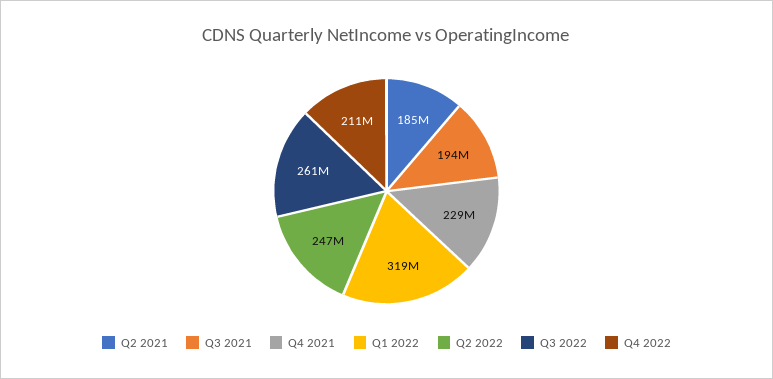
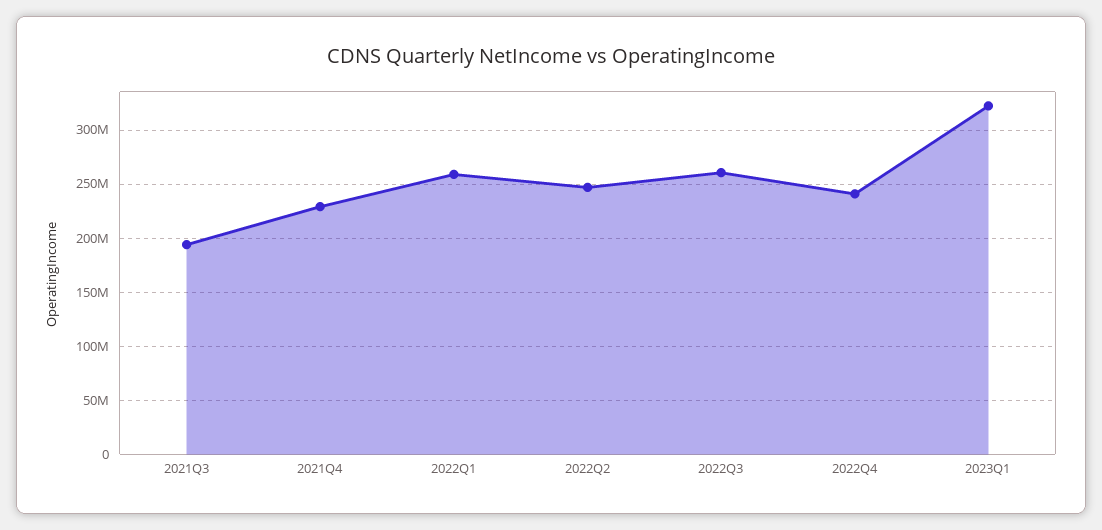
Q2 2021: 185000000 -> none
Q1 2022: 319000000 -> 260000000
Q4 2022: 211000000 -> 240000000
2023Q1: none -> 320000000

